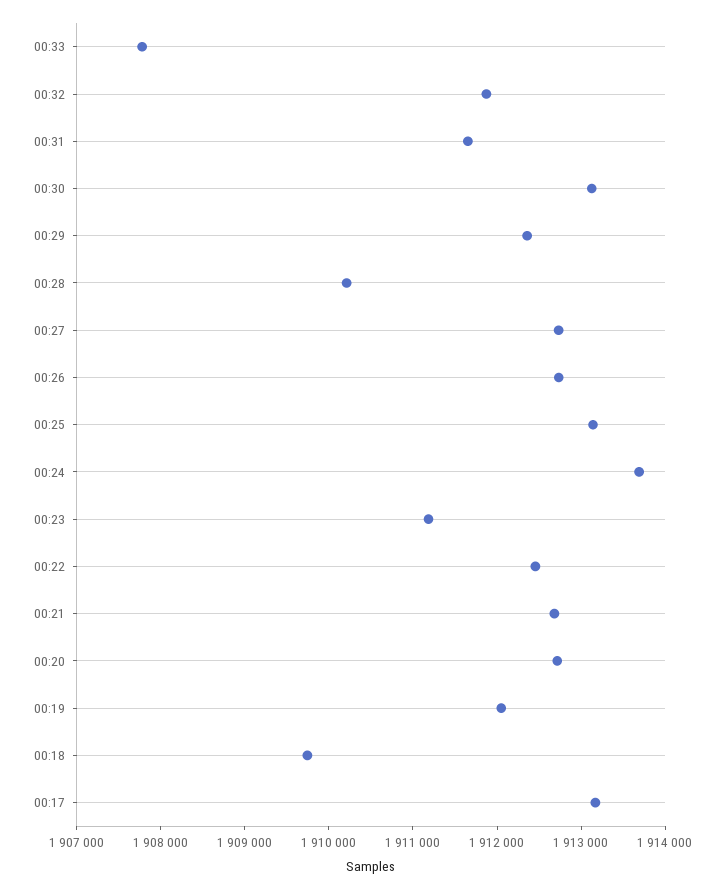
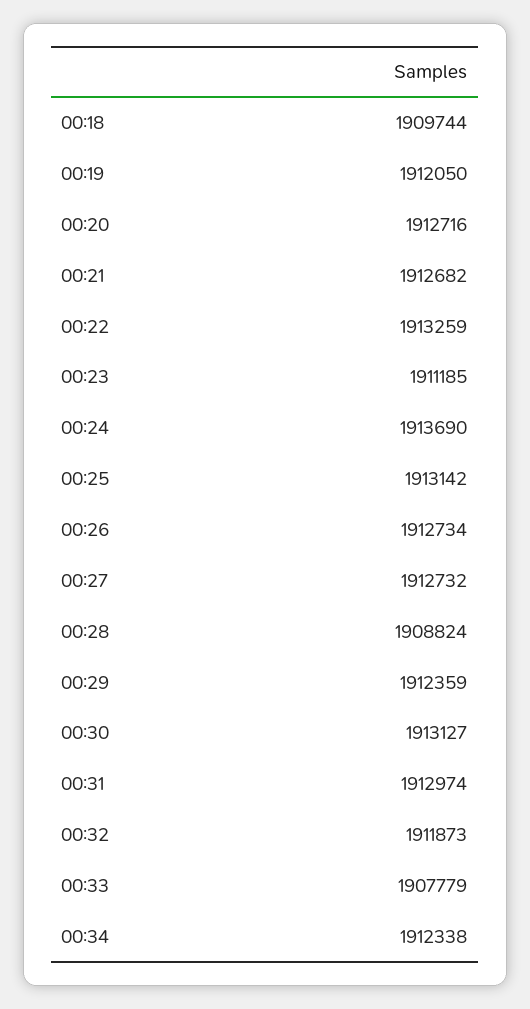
00:31: 1911600 -> 1912974
00:28: 1910200 -> 1908824
00:22: 1912400 -> 1913259
00:17: 1913200 -> none
00:34: none -> 1912338

